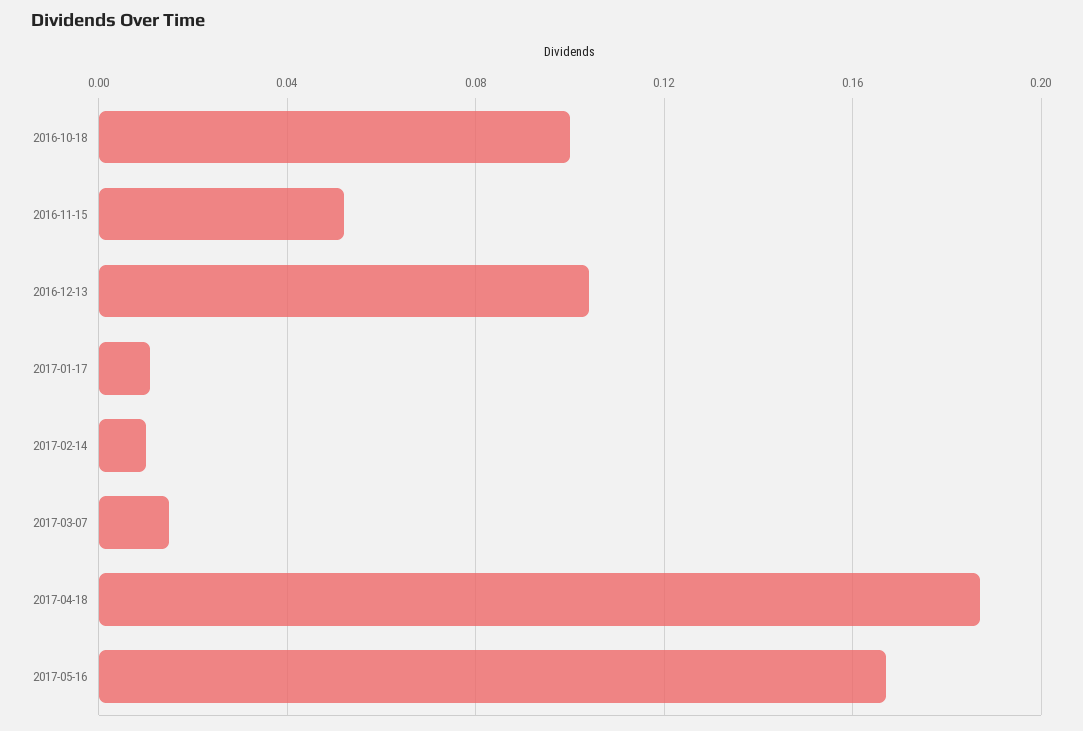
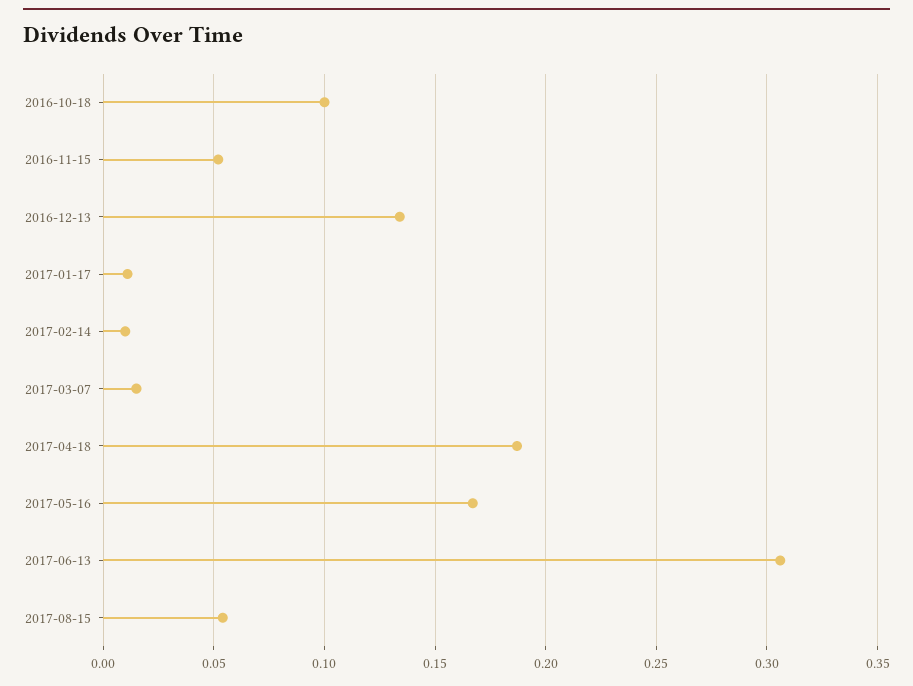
2016-12-13: 0.105 -> 0.135
2017-06-13: none -> 0.305
2017-08-15: none -> 0.055

